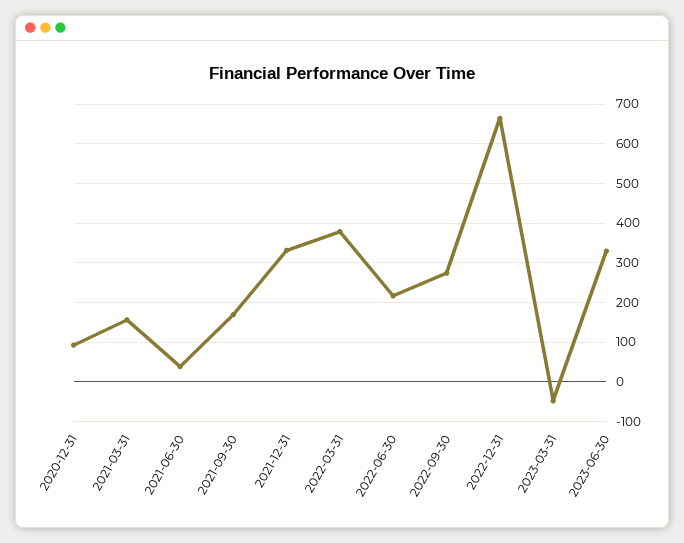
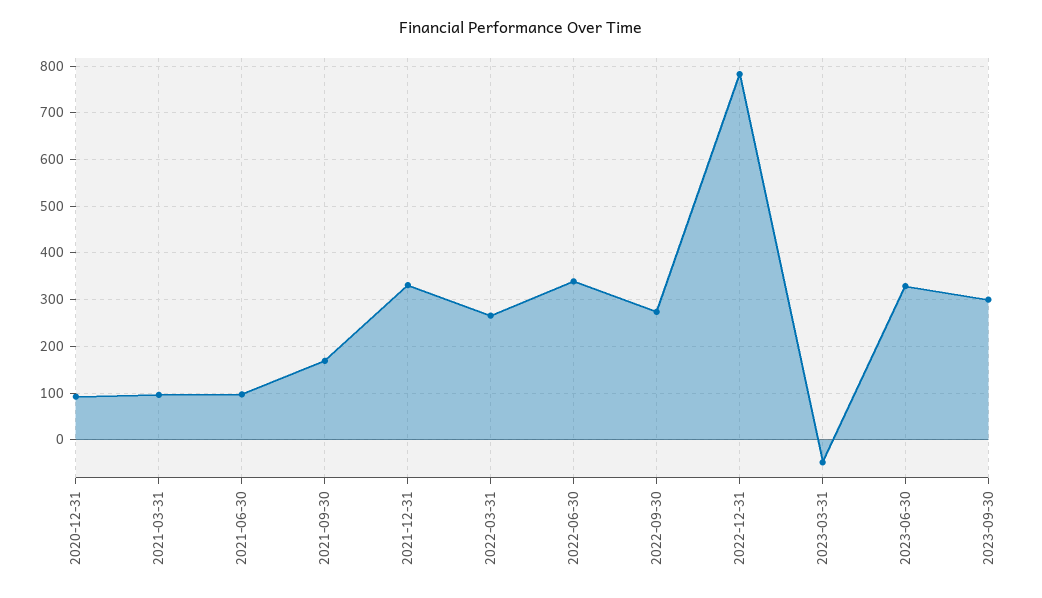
2021-03-31: 160 -> 100
2021-06-30: 40 -> 100
2022-03-31: 380 -> 260
2022-06-30: 220 -> 340
2022-12-31: 660 -> 780
2023-09-30: none -> 300

